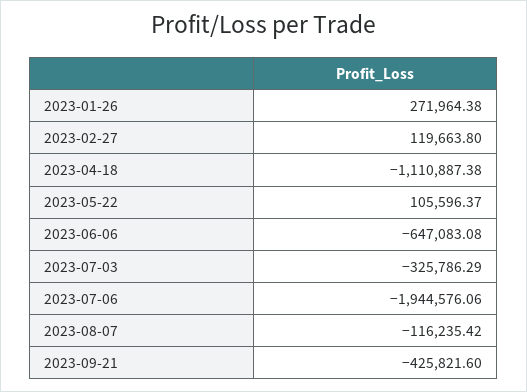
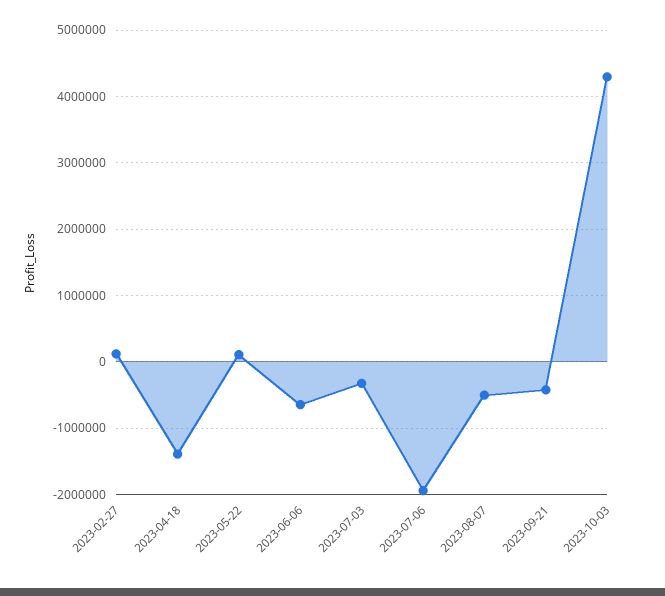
2023-01-26: 271964.38 -> none
2023-04-18: -1110887.38 -> -1400000
2023-08-07: -116235.42 -> -500000
2023-10-03: none -> 4300000

